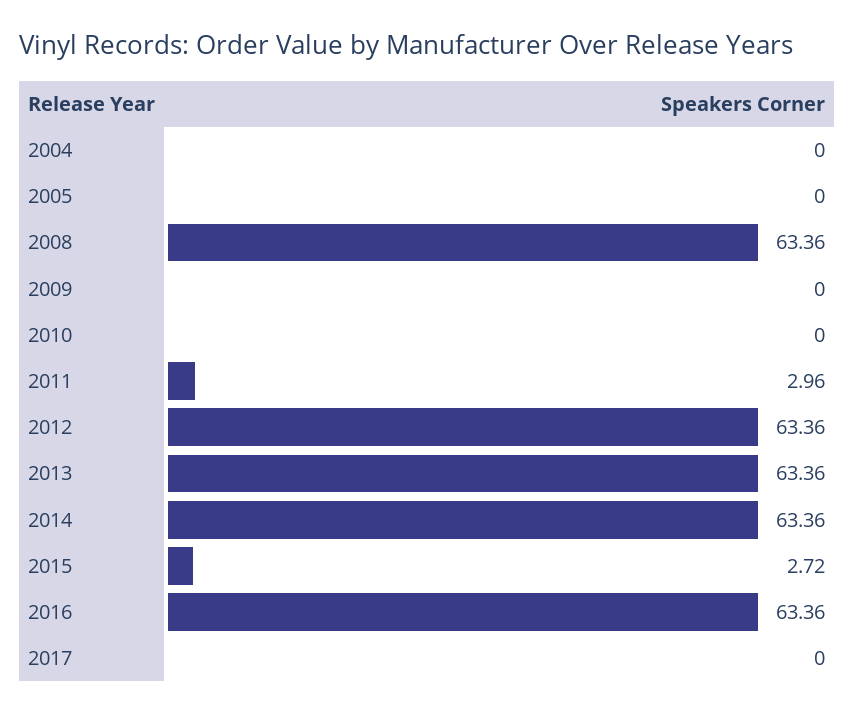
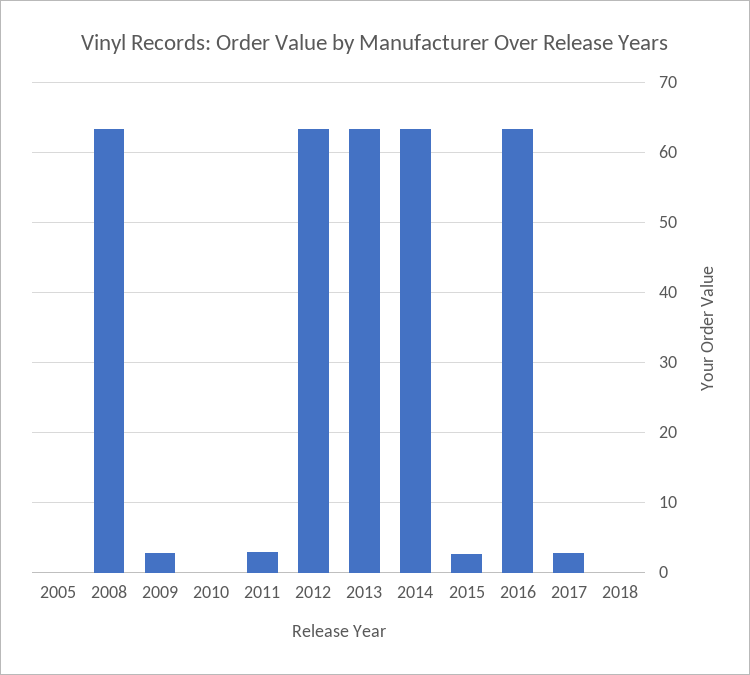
2004: 0 -> none
2009: 0 -> 3
2017: 0 -> 3
2018: none -> 0

